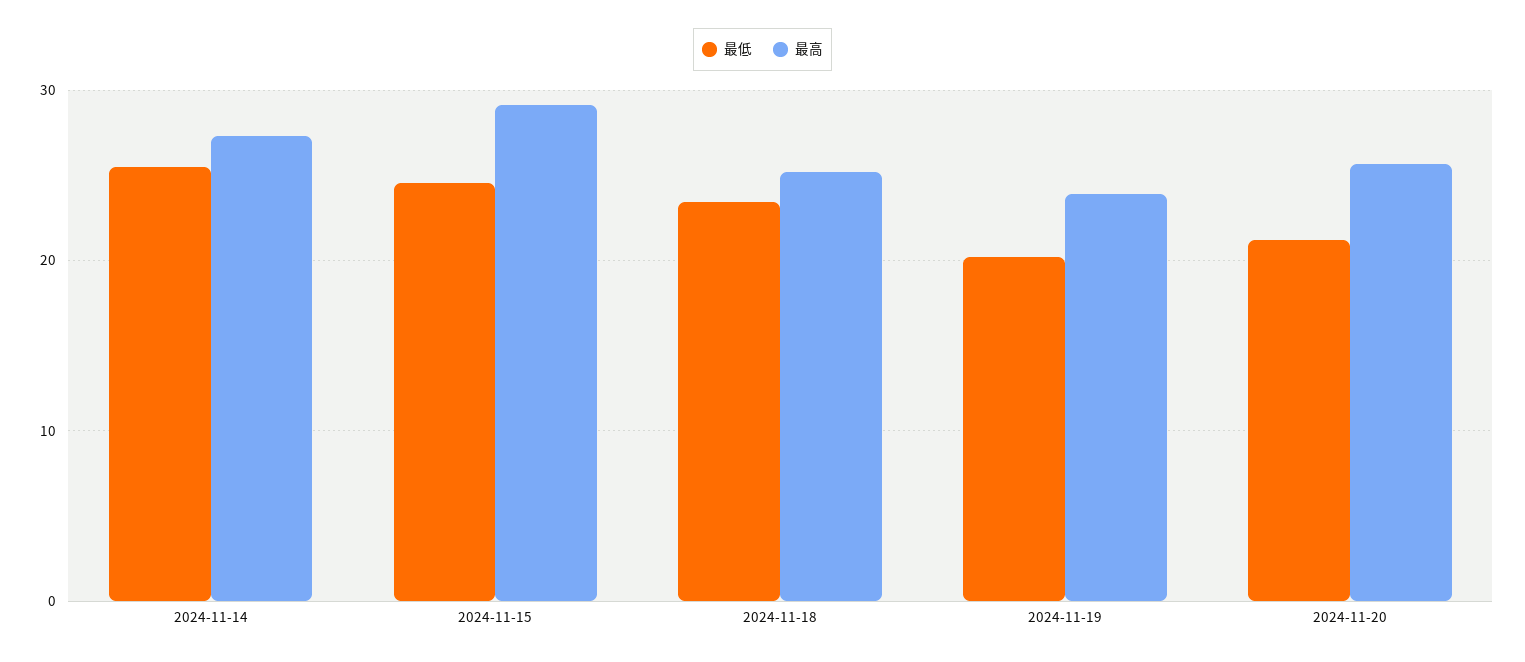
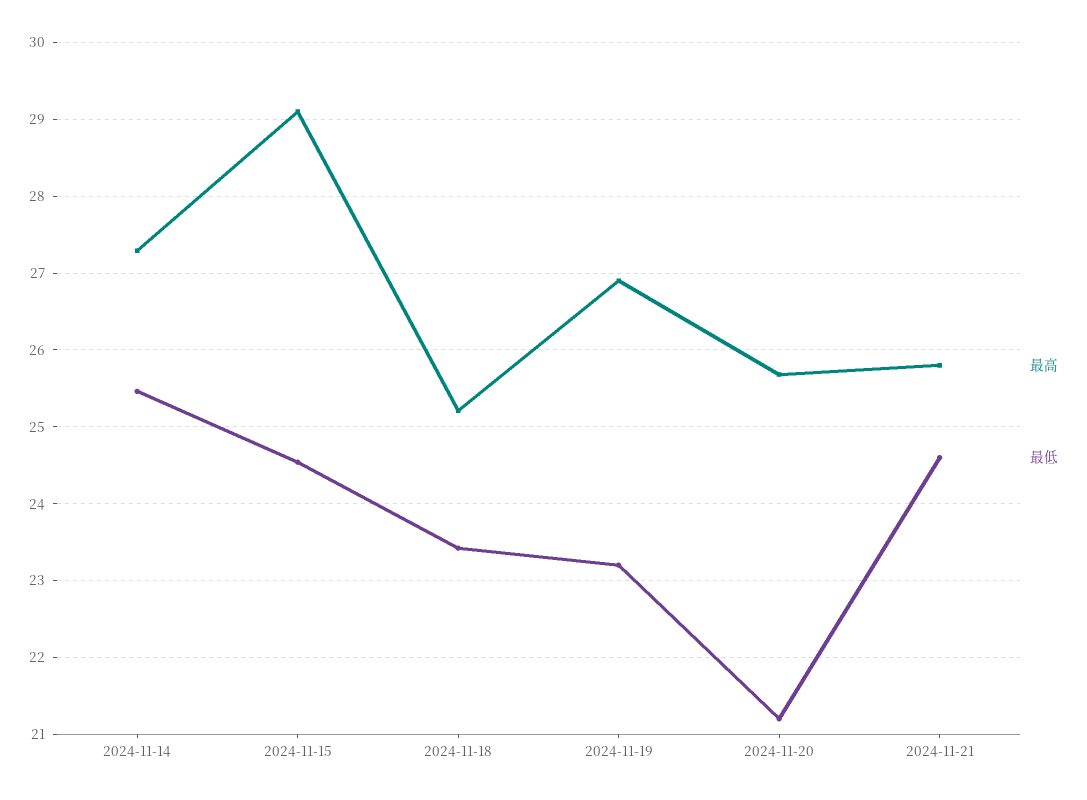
最低, 2024-11-19: 20 -> 23.2
最高, 2024-11-19: 24 -> 26.9
最高, 2024-11-21: none -> 25.8
最低, 2024-11-21: none -> 24.6

